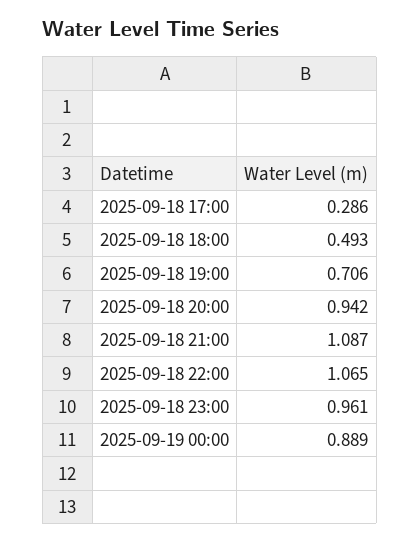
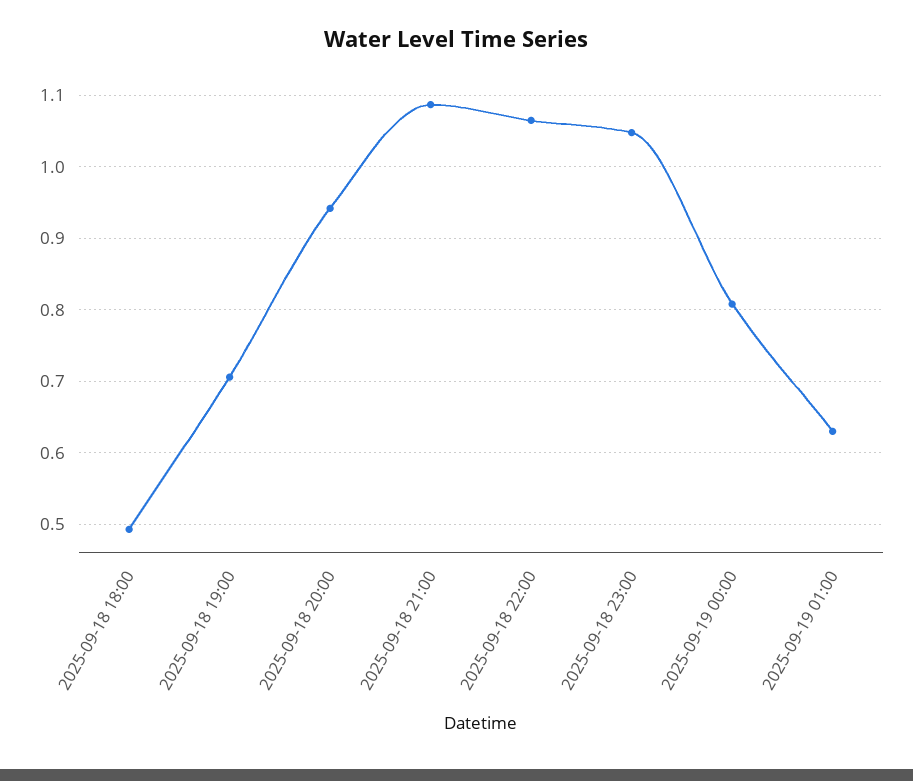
2025-09-18 17:00: 0.286 -> none
2025-09-18 23:00: 0.961 -> 1.05
2025-09-19 00:00: 0.889 -> 0.81
2025-09-19 01:00: none -> 0.63

